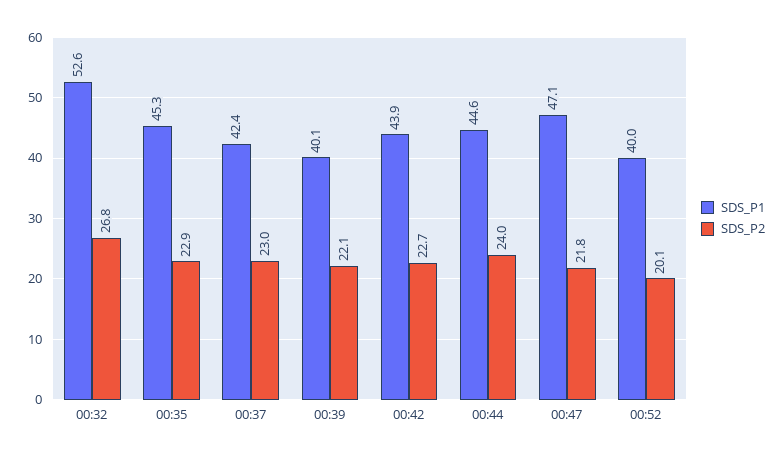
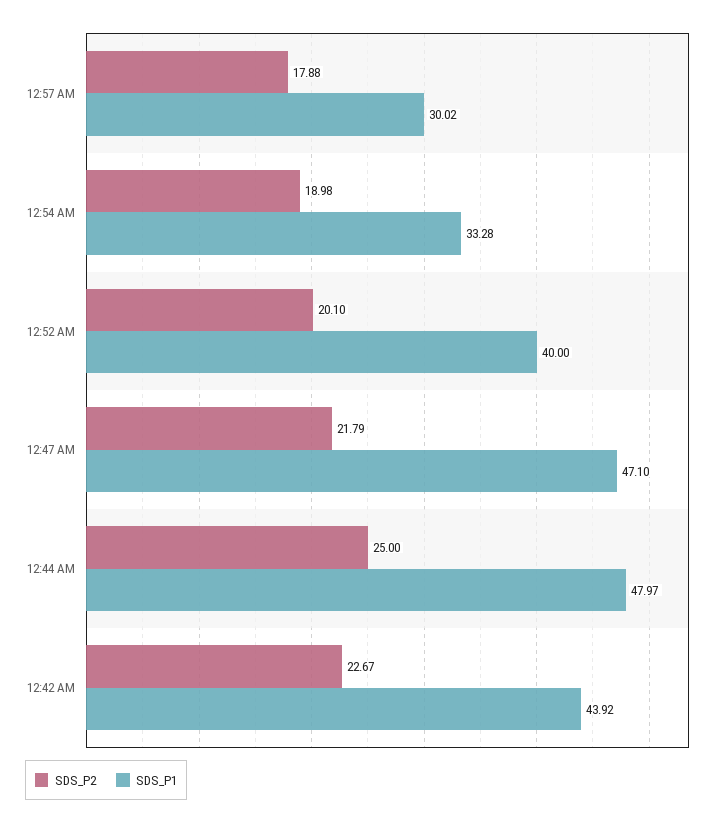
SDS_P1, 00:32: 52.6 -> none
SDS_P2, 00:32: 26.8 -> none
SDS_P1, 00:35: 45.3 -> none
SDS_P2, 00:35: 22.9 -> none
SDS_P1, 00:37: 42.4 -> none
SDS_P2, 00:37: 23 -> none
SDS_P1, 00:39: 40.1 -> none
SDS_P2, 00:39: 22.1 -> none
SDS_P1, 00:44: 44.6 -> 47.97
SDS_P2, 00:44: 24 -> 25
SDS_P2, 12:57 AM: none -> 17.88
SDS_P1, 12:57 AM: none -> 30.02
SDS_P2, 12:54 AM: none -> 18.98
SDS_P1, 12:54 AM: none -> 33.28

